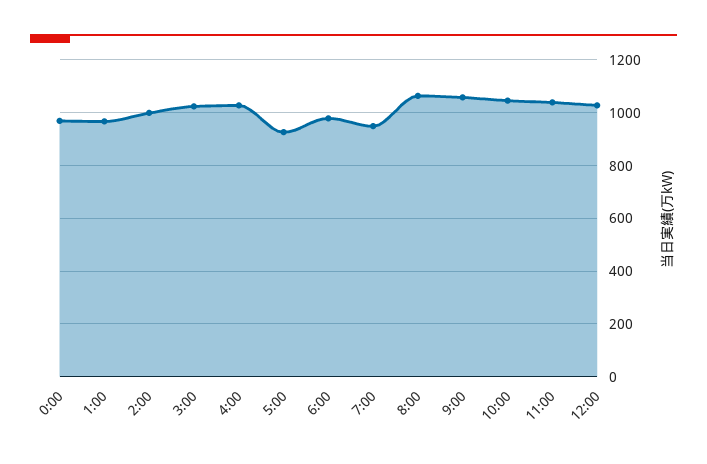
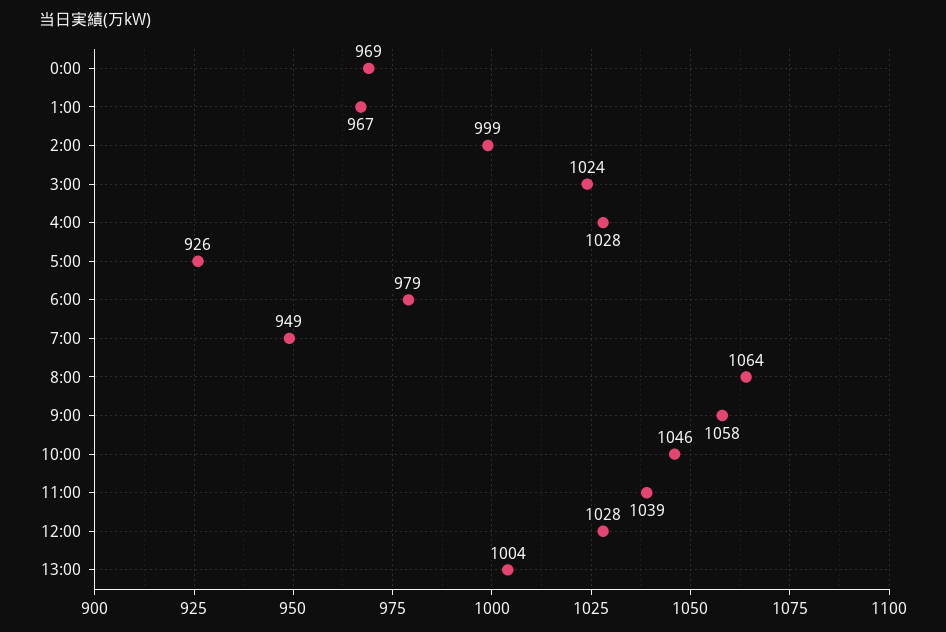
13:00: none -> 1004

